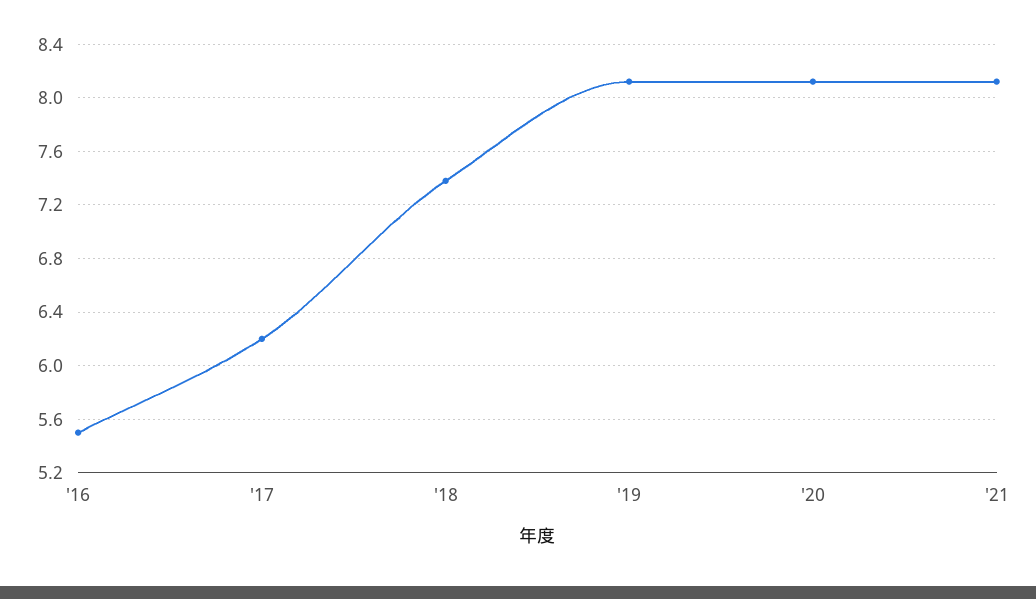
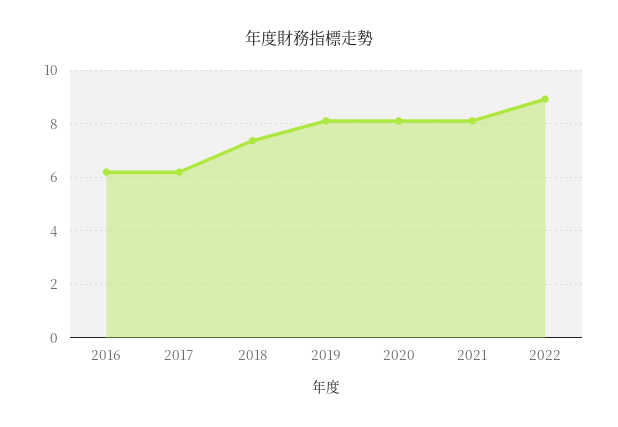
'16: 5.5 -> 6.25
2022: none -> 9

